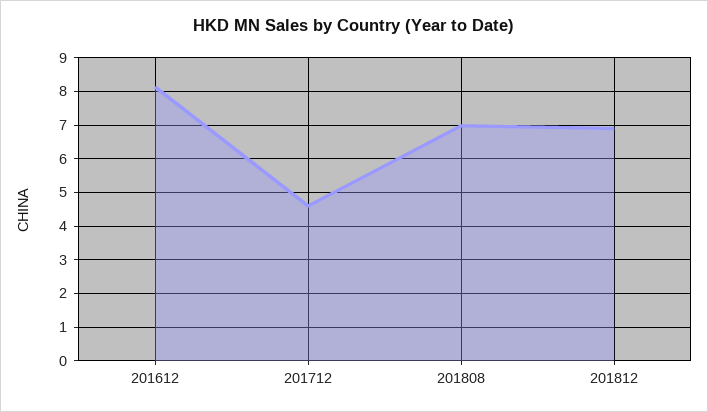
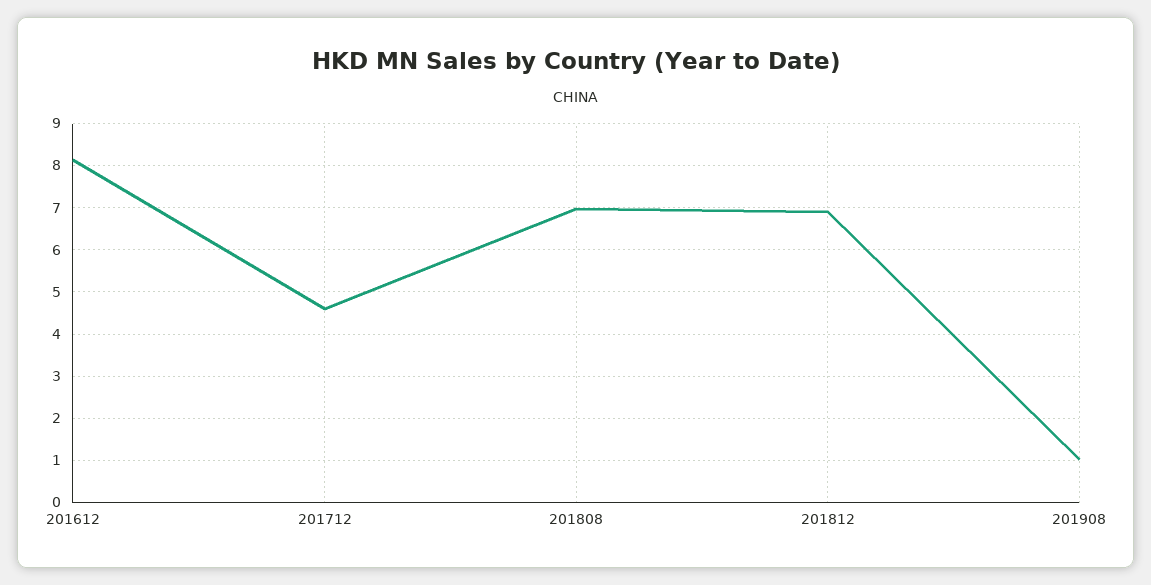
201908: none -> 1

